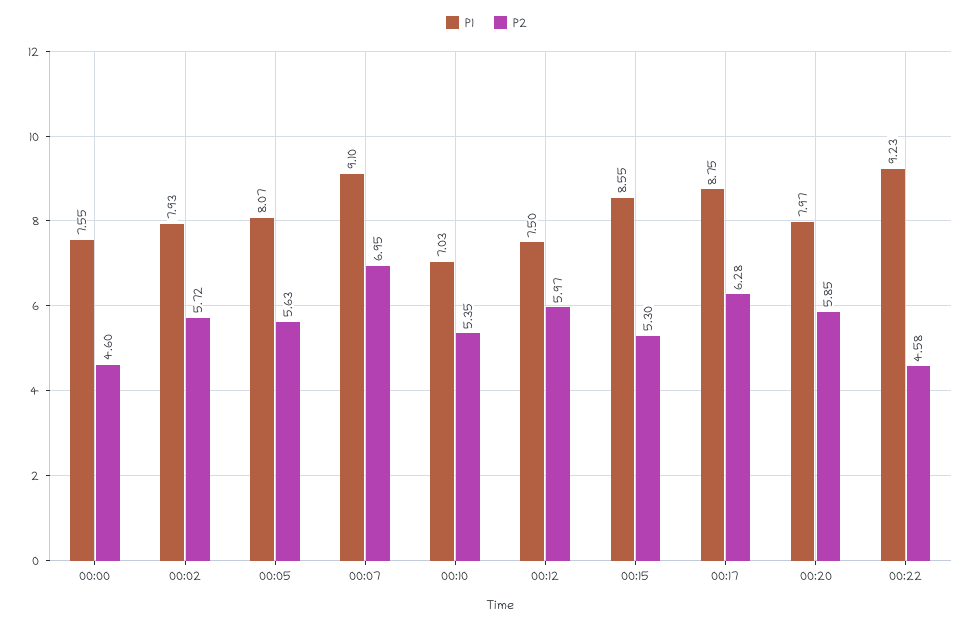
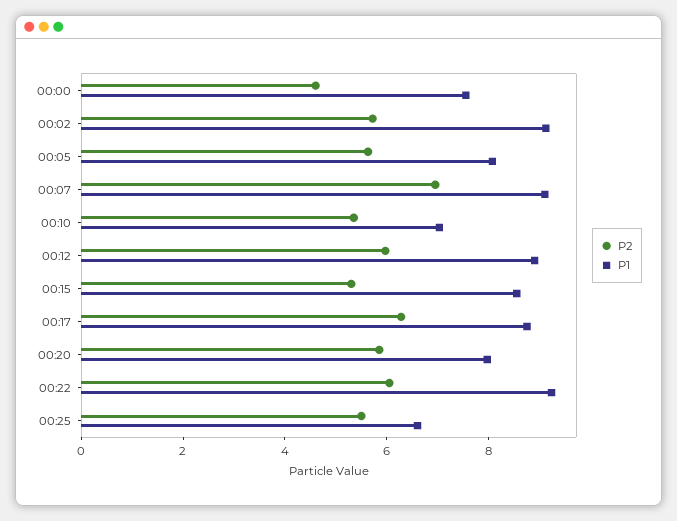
P1, 00:02: 7.93 -> 9
P1, 00:12: 7.5 -> 9
P2, 00:22: 4.58 -> 6
P2, 00:25: none -> 5.5
P1, 00:25: none -> 6.5

